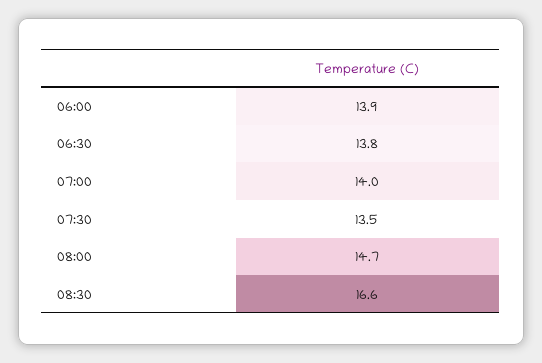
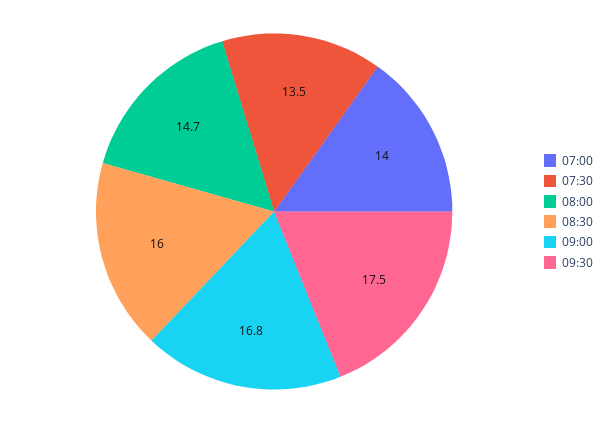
06:00: 13.9 -> none
06:30: 13.8 -> none
08:30: 16.6 -> 16
09:00: none -> 16.8
09:30: none -> 17.5

